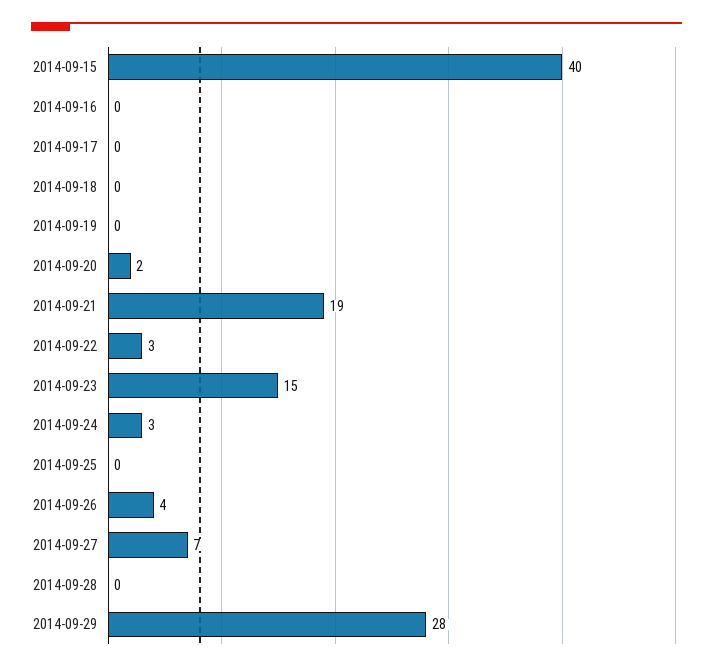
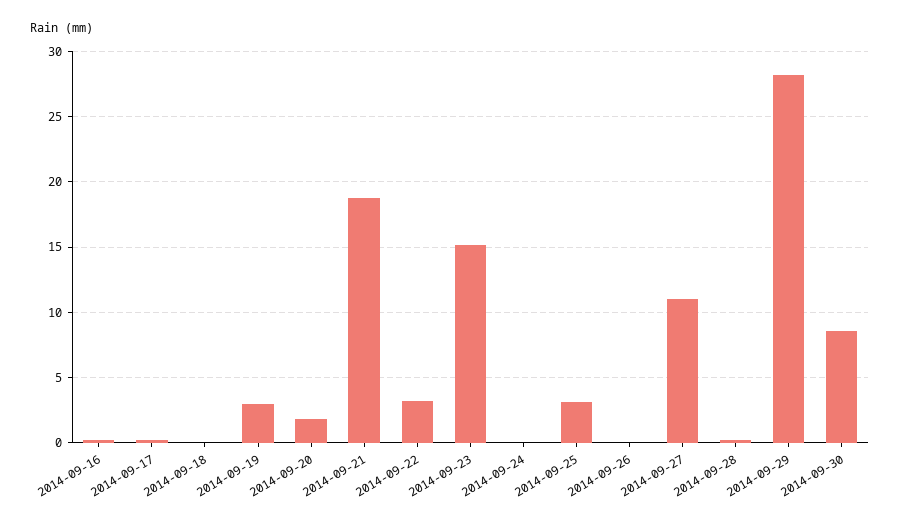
2014-09-15: 40 -> none
2014-09-19: 0 -> 3
2014-09-24: 3 -> 0
2014-09-25: 0 -> 3
2014-09-26: 4 -> 0
2014-09-27: 7 -> 11
2014-09-30: none -> 8.5

